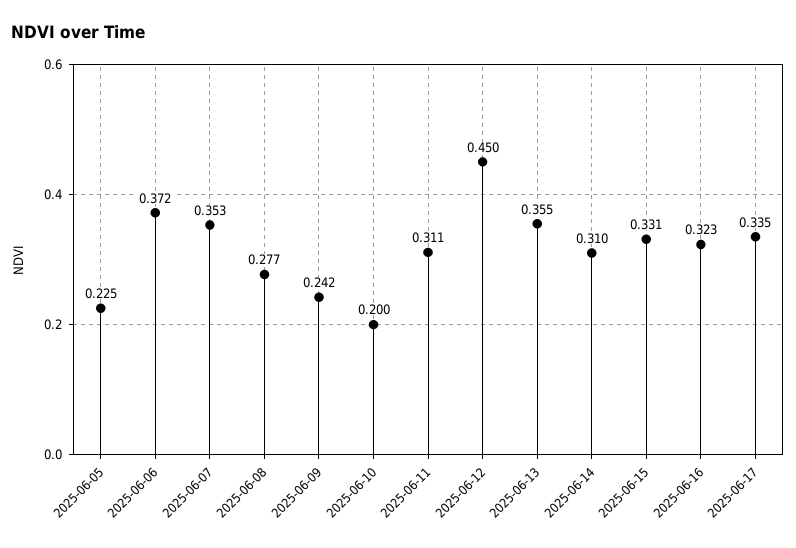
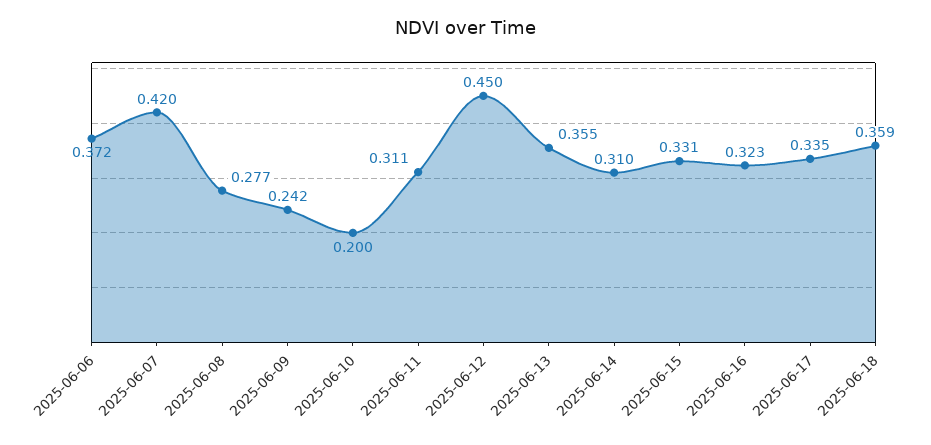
2025-06-05: 0.225 -> none
2025-06-07: 0.353 -> 0.42
2025-06-18: none -> 0.359

